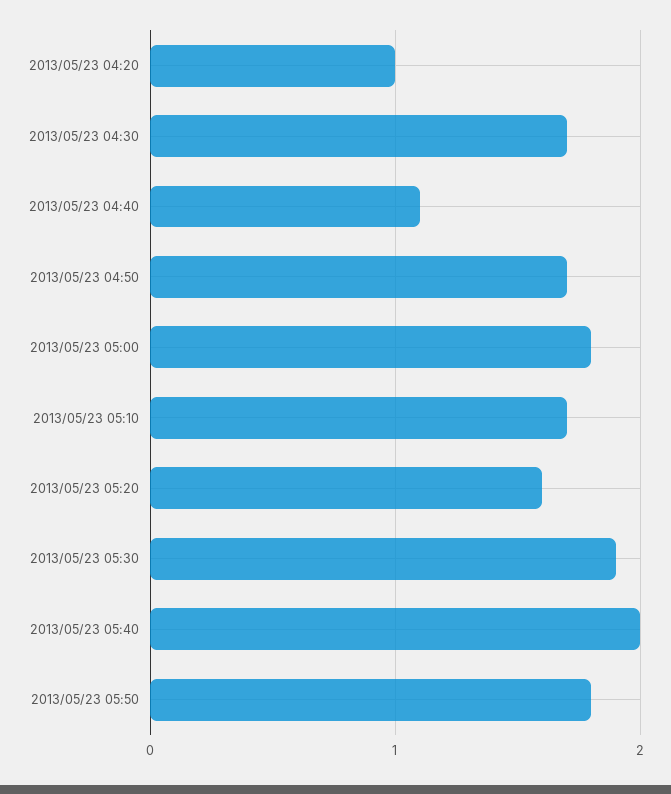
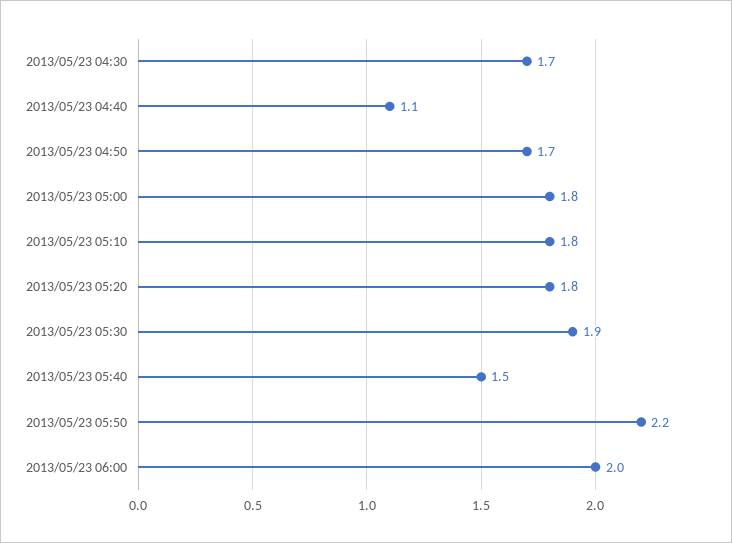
2013/05/23 04:20: 1 -> none
2013/05/23 05:10: 1.7 -> 1.8
2013/05/23 05:20: 1.6 -> 1.8
2013/05/23 05:40: 2 -> 1.5
2013/05/23 05:50: 1.8 -> 2.2
2013/05/23 06:00: none -> 2

